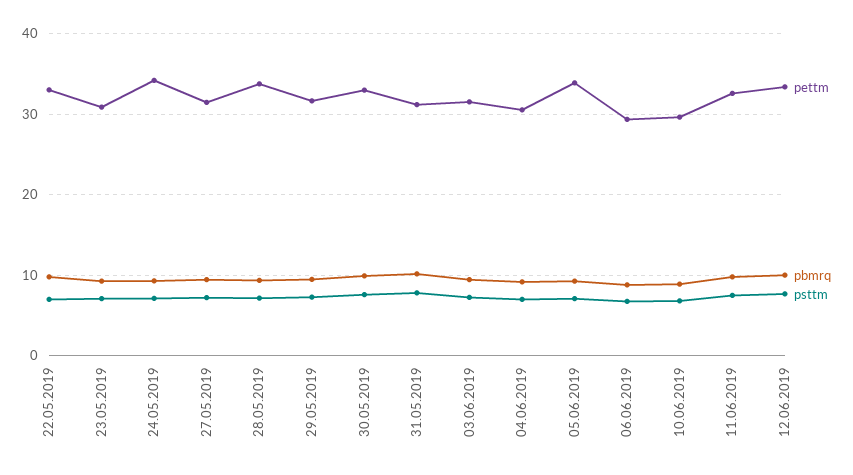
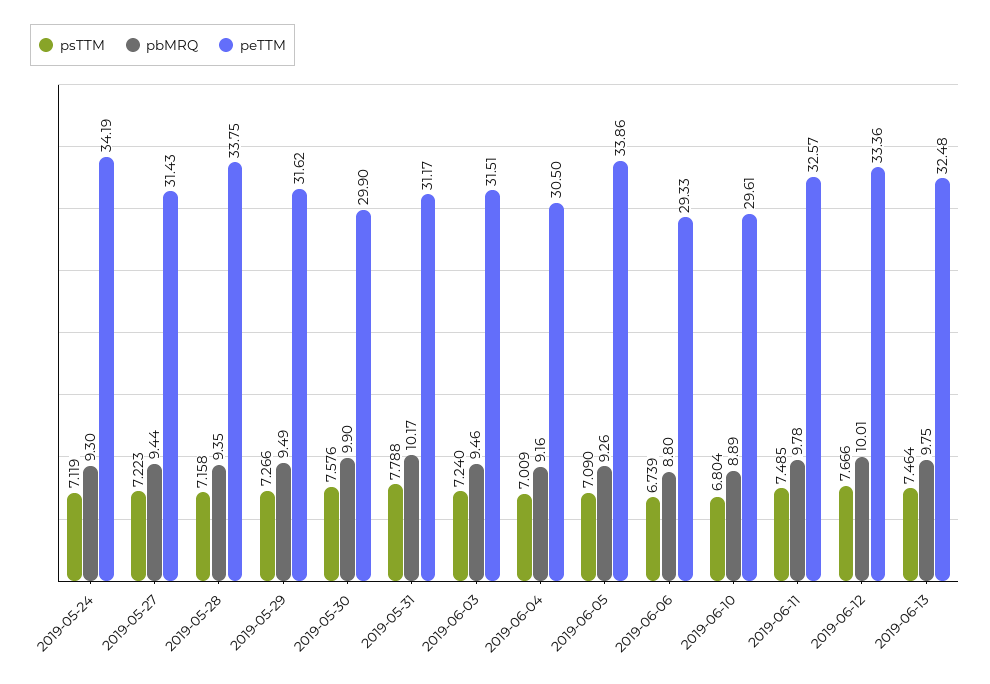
pettm, 22.05.2019: 33 -> none
pbmrq, 22.05.2019: 10 -> none
psttm, 22.05.2019: 7 -> none
pettm, 23.05.2019: 31 -> none
pbmrq, 23.05.2019: 9 -> none
psttm, 23.05.2019: 7 -> none
pettm, 30.05.2019: 33 -> 29.9
psttm, 2019-06-13: none -> 7.464
pbmrq, 2019-06-13: none -> 9.75
pettm, 2019-06-13: none -> 32.48

